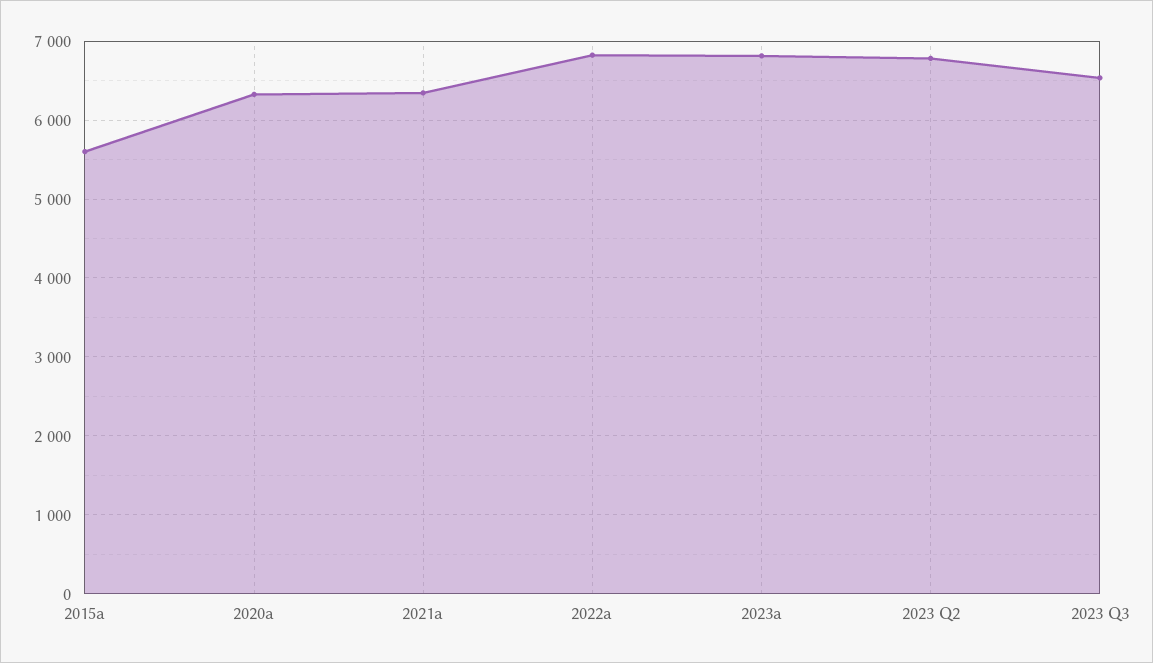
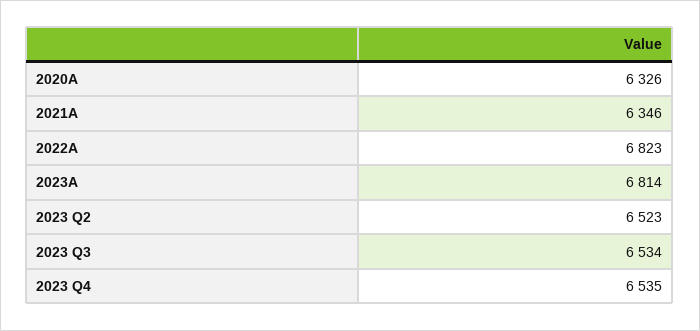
2015a: 5600 -> none
2023 Q2: 6800 -> 6523
2023 Q4: none -> 6535

